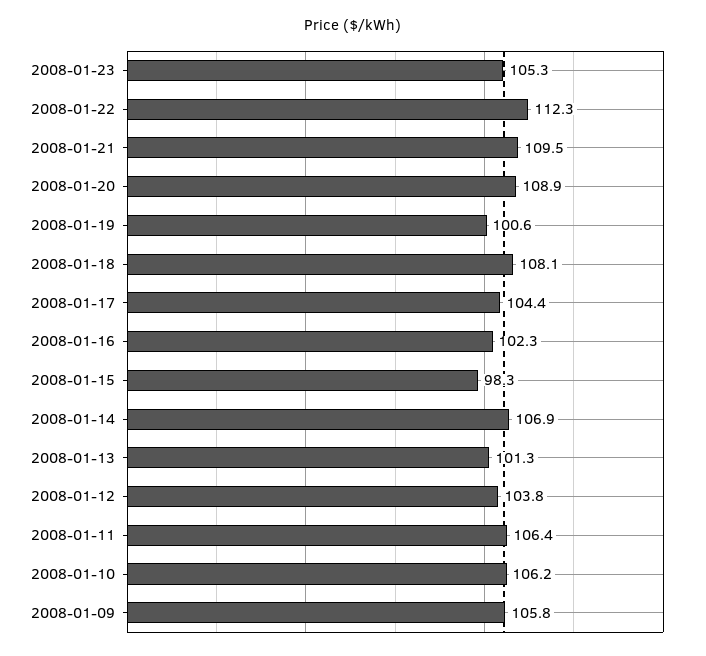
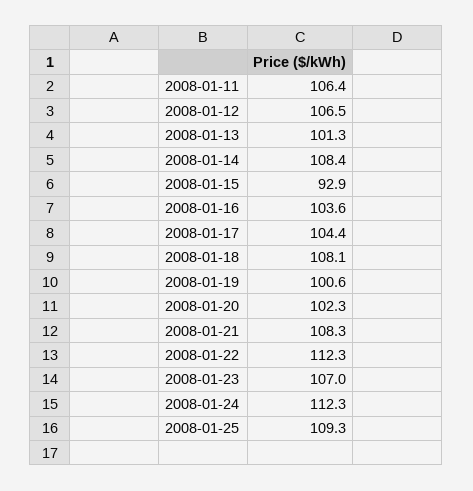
2008-01-23: 105.3 -> 107
2008-01-21: 109.5 -> 108.3
2008-01-20: 108.9 -> 102.3
2008-01-16: 102.3 -> 103.6
2008-01-15: 98.3 -> 92.9
2008-01-14: 106.9 -> 108.4
2008-01-12: 103.8 -> 106.5
2008-01-10: 106.2 -> none
2008-01-09: 105.8 -> none
2008-01-24: none -> 112.3
2008-01-25: none -> 109.3

